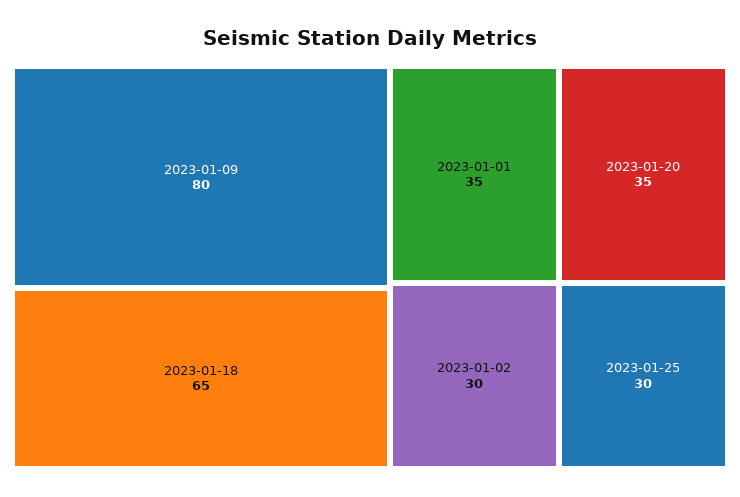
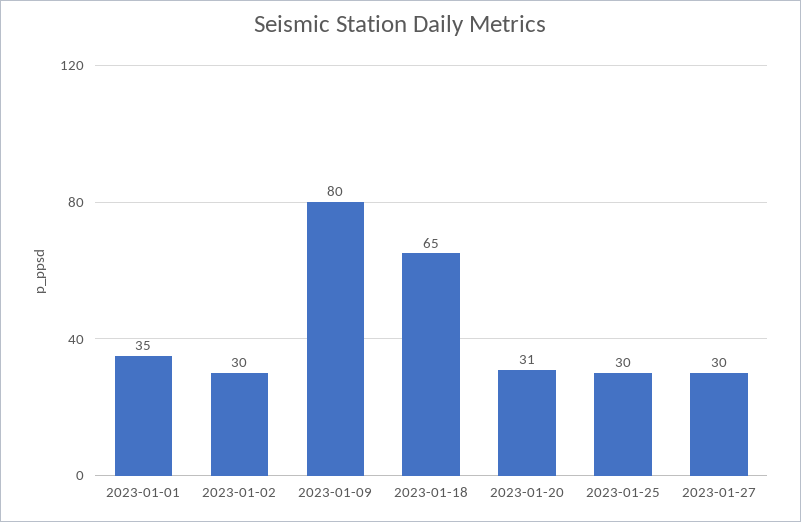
2023-01-20: 35 -> 31
2023-01-27: none -> 30

